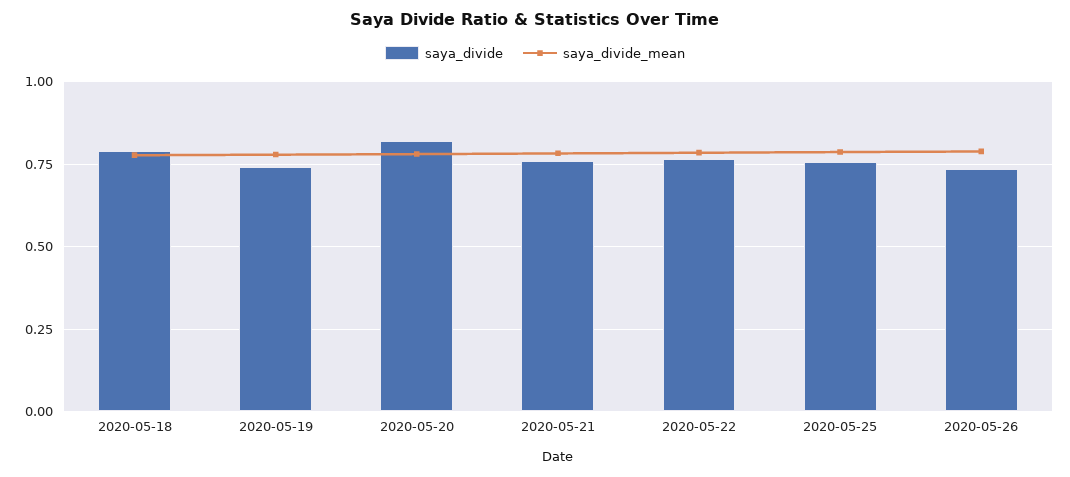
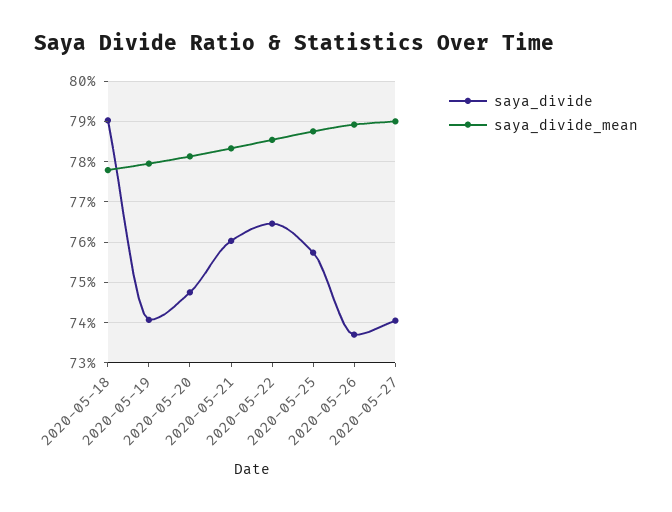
saya_divide, 2020-05-20: 0.825 -> 0.748
saya_divide, 2020-05-27: none -> 0.74
saya_divide_mean, 2020-05-27: none -> 0.79

